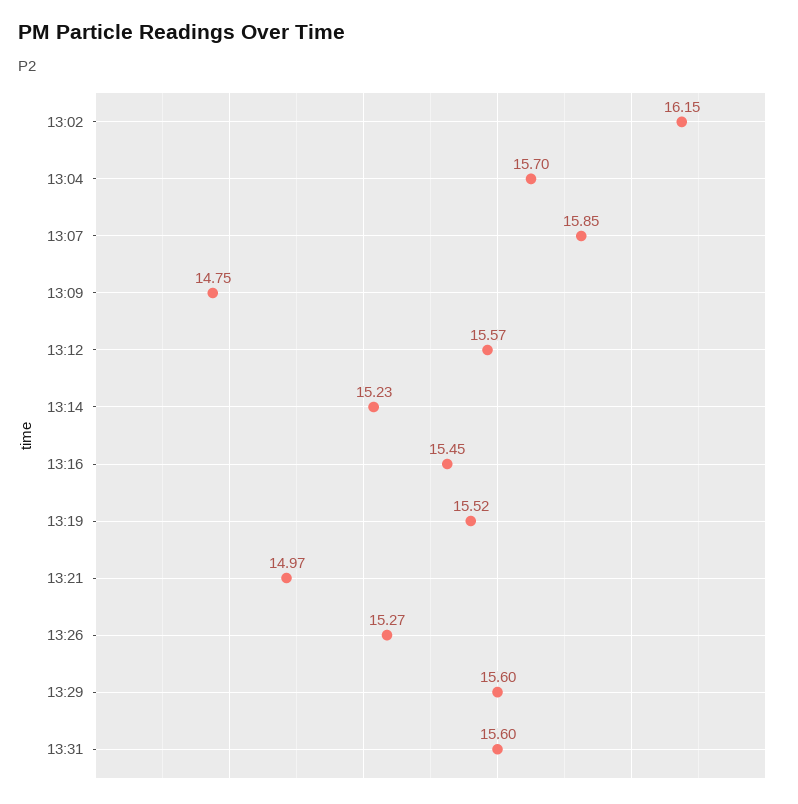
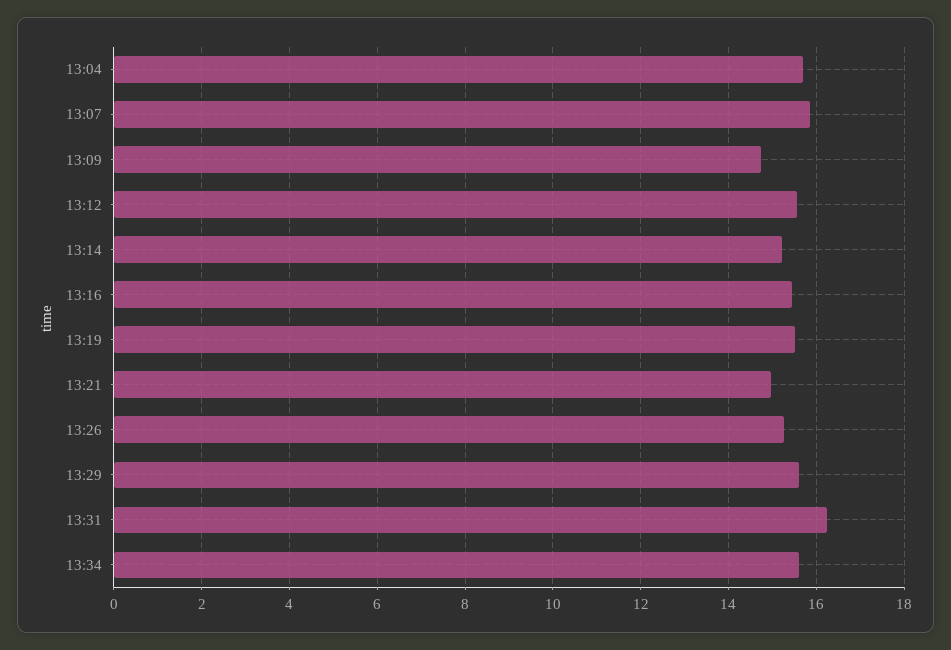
13:02: 16.15 -> none
13:31: 15.6 -> 16.2
13:34: none -> 15.6

